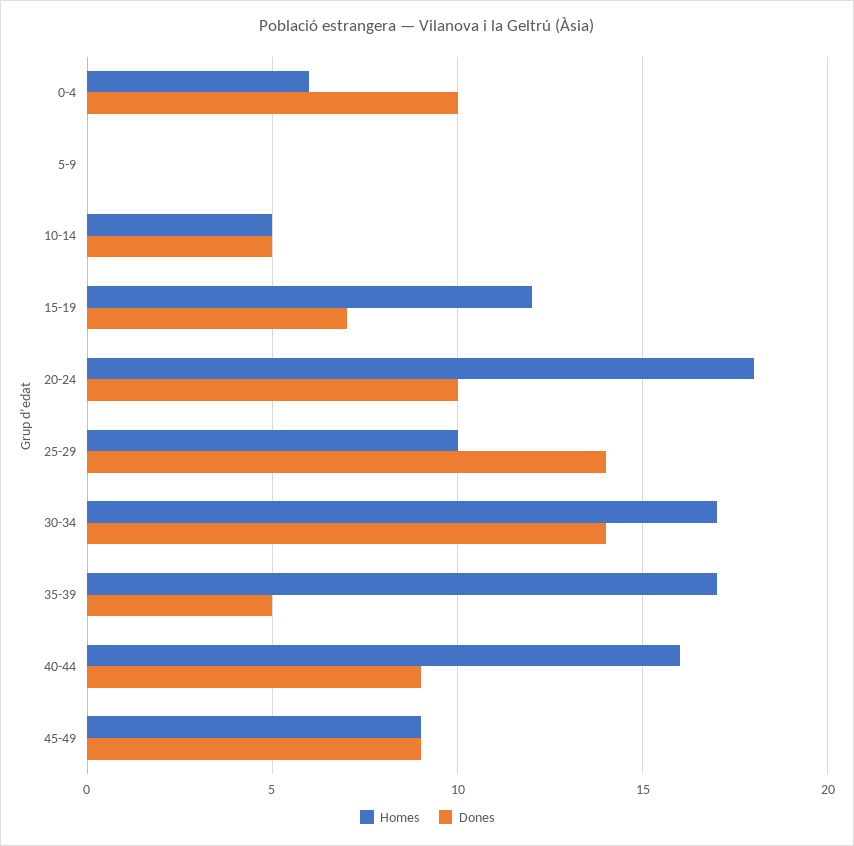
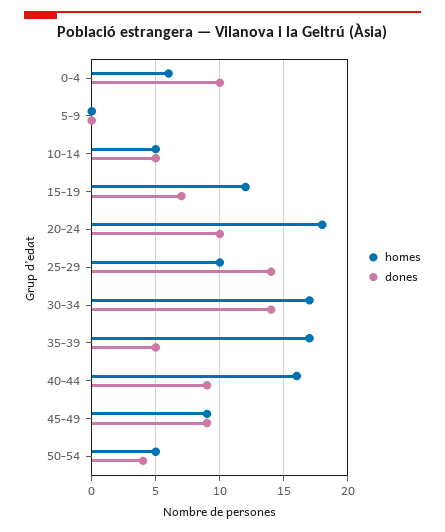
Homes, 50-54: none -> 5
Dones, 50-54: none -> 4

